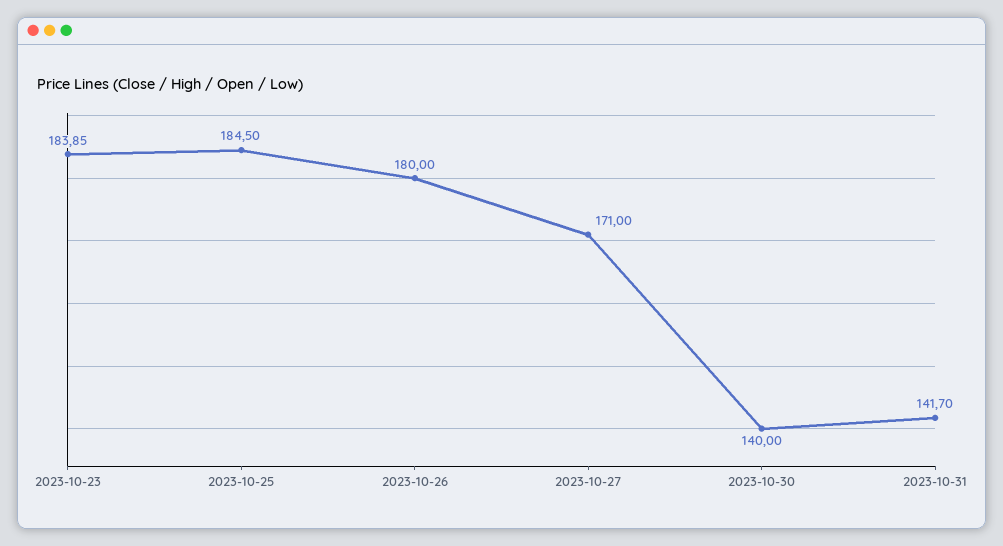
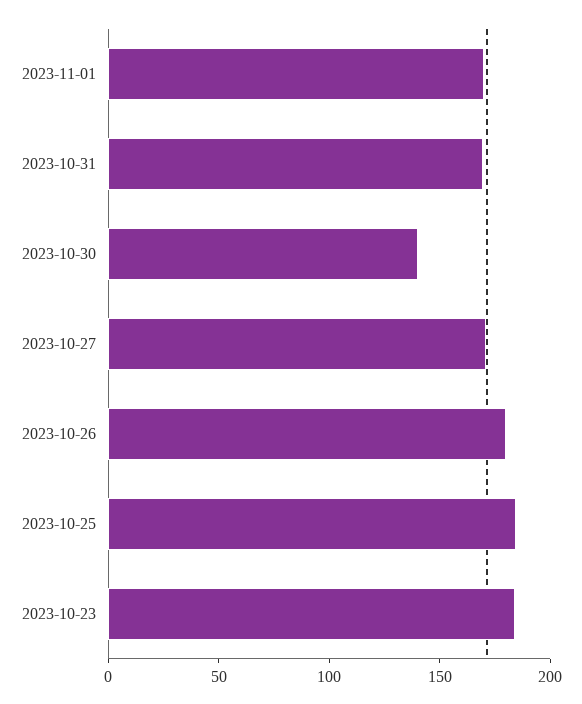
2023-10-31: 141.7 -> 170
2023-11-01: none -> 170

